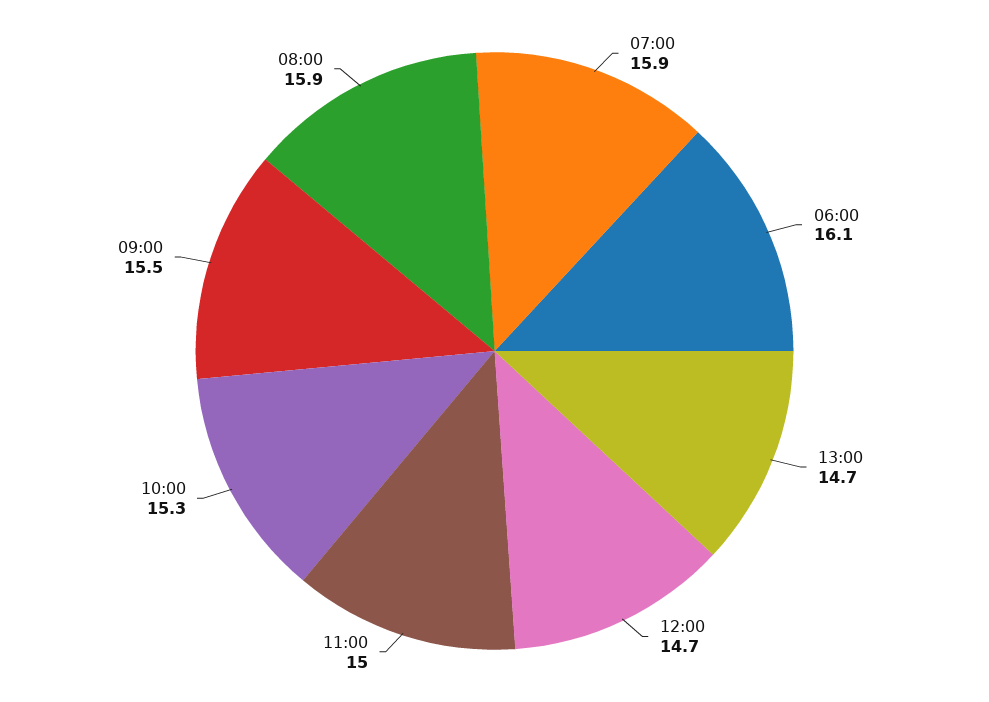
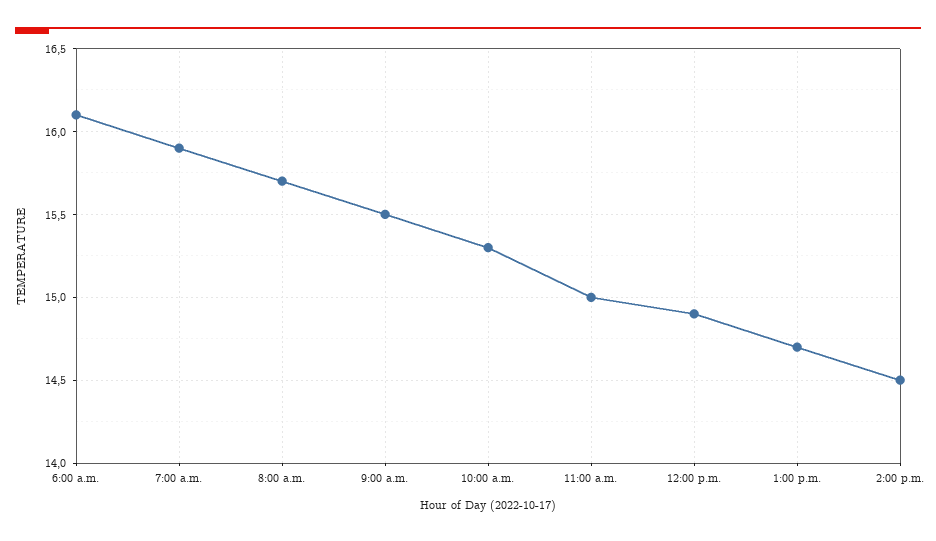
12:00: 14.7 -> 14.9
08:00: 15.9 -> 15.7
2:00 p.m.: none -> 14.5

